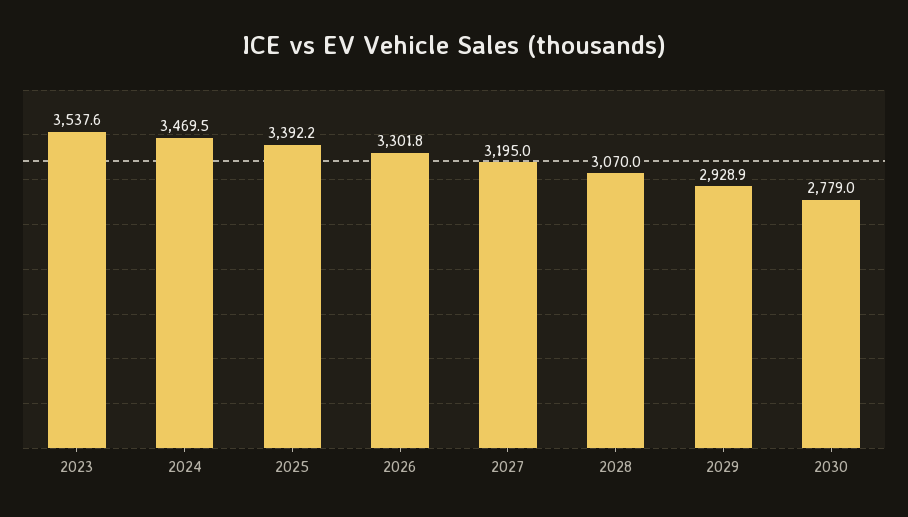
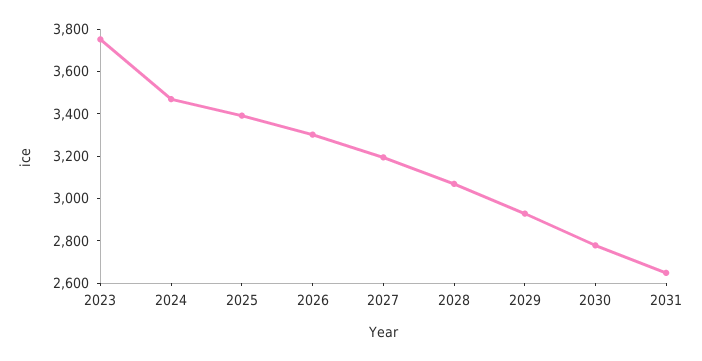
2023: 3537.6 -> 3750
2031: none -> 2650

